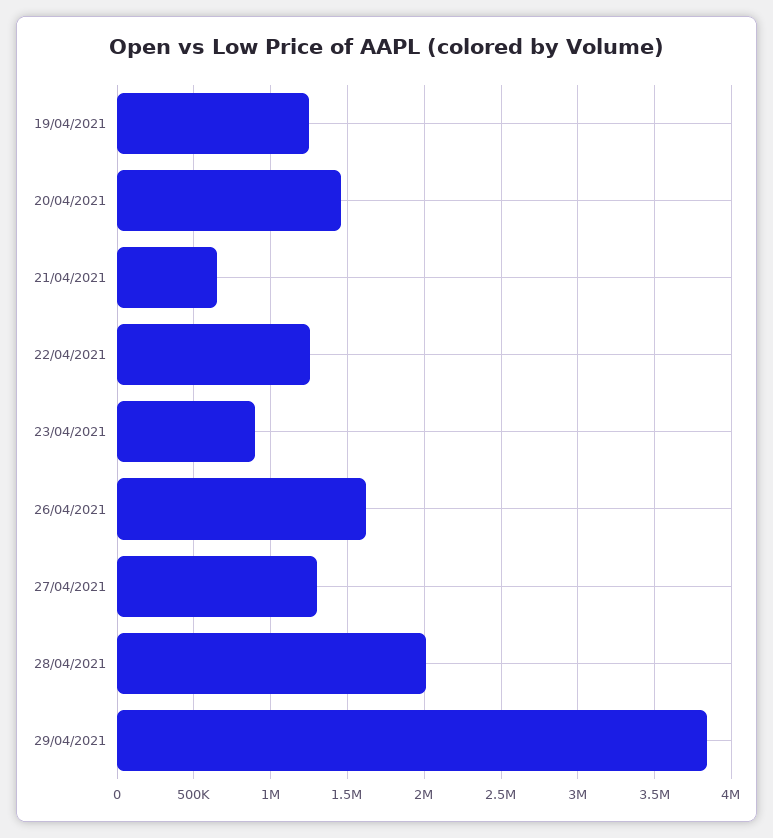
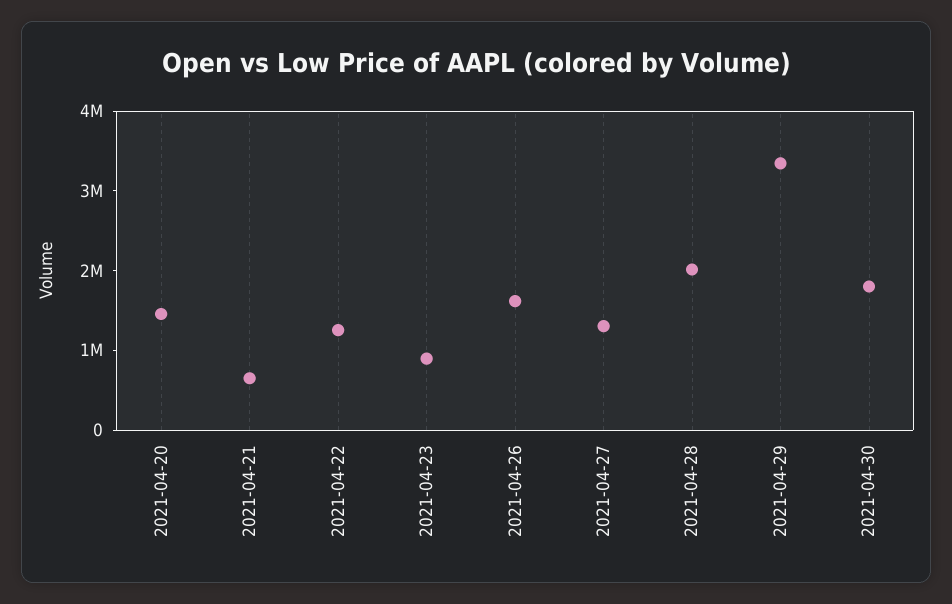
19/04/2021: 1250000 -> none
29/04/2021: 3850000 -> 3400000
2021-04-30: none -> 1800000

